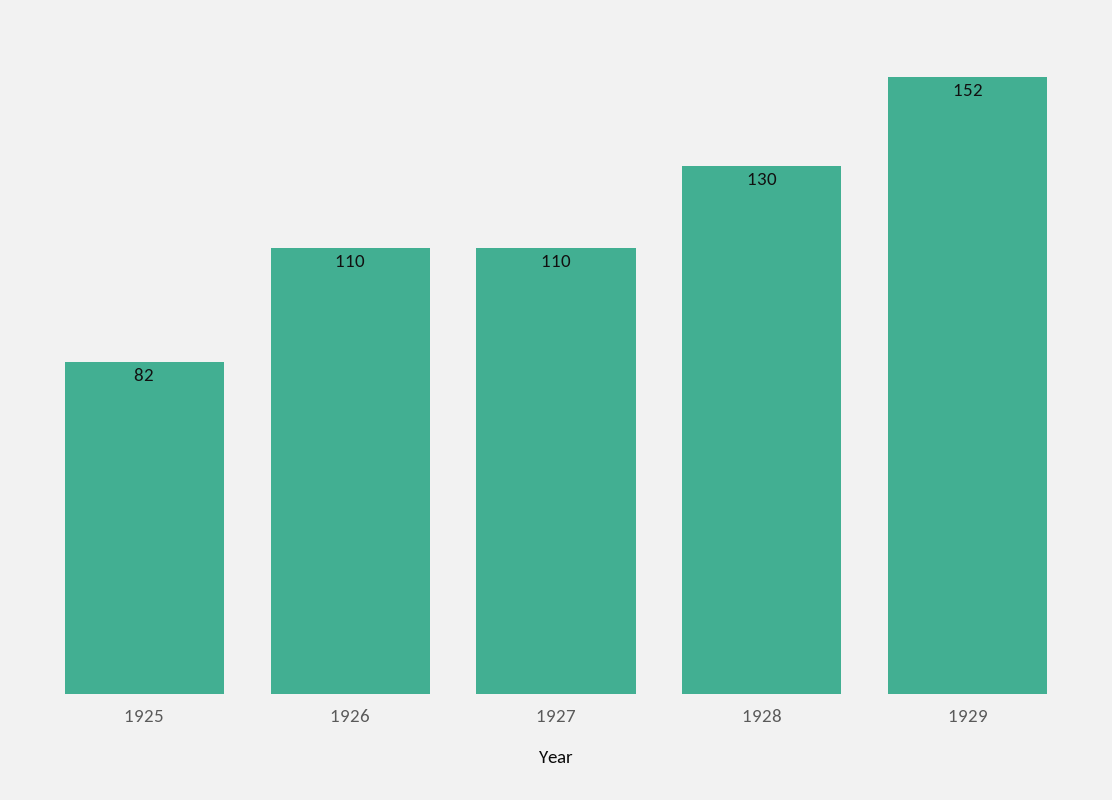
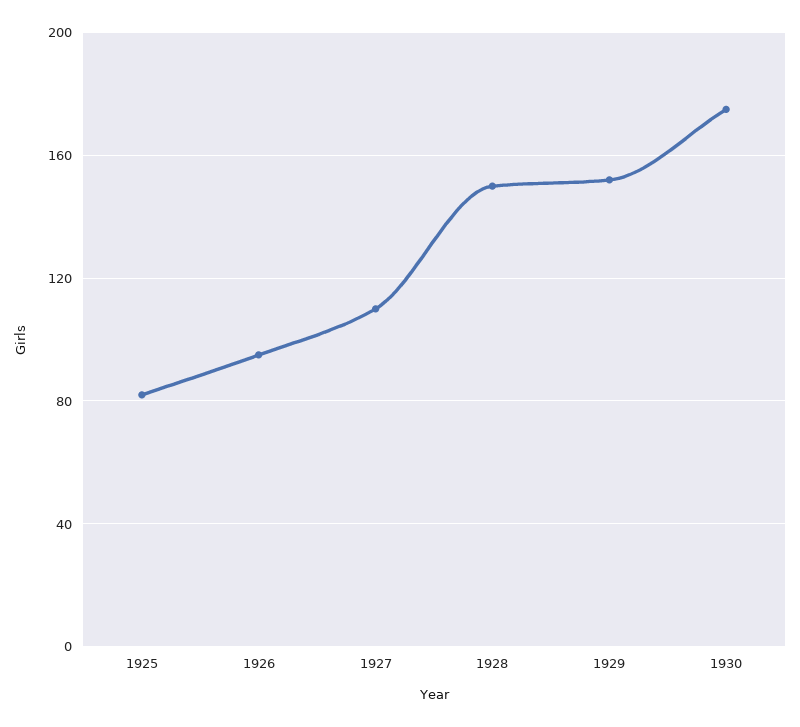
1926: 110 -> 95
1928: 130 -> 150
1930: none -> 175

